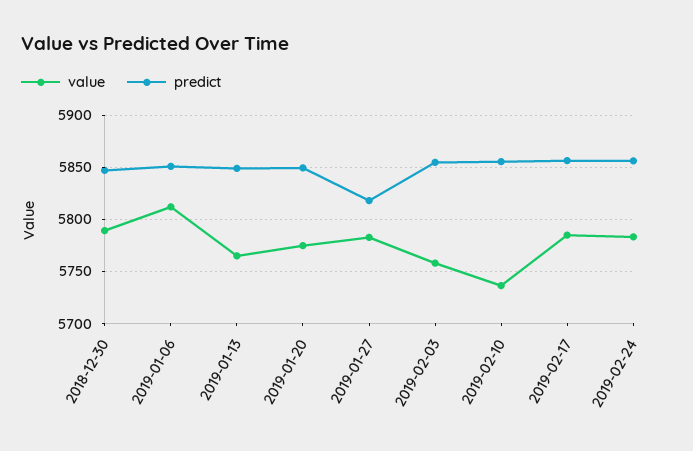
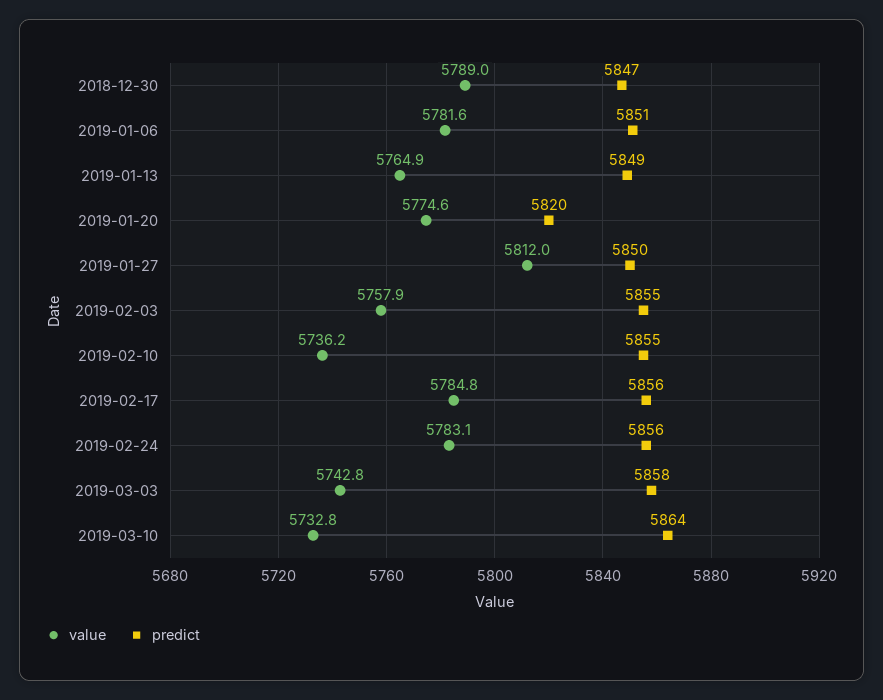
value, 2019-01-06: 5810 -> 5781.6
predict, 2019-01-20: 5850 -> 5820
value, 2019-01-27: 5780 -> 5812
predict, 2019-01-27: 5820 -> 5850
value, 2019-03-03: none -> 5742.8
predict, 2019-03-03: none -> 5858
value, 2019-03-10: none -> 5732.8
predict, 2019-03-10: none -> 5864

